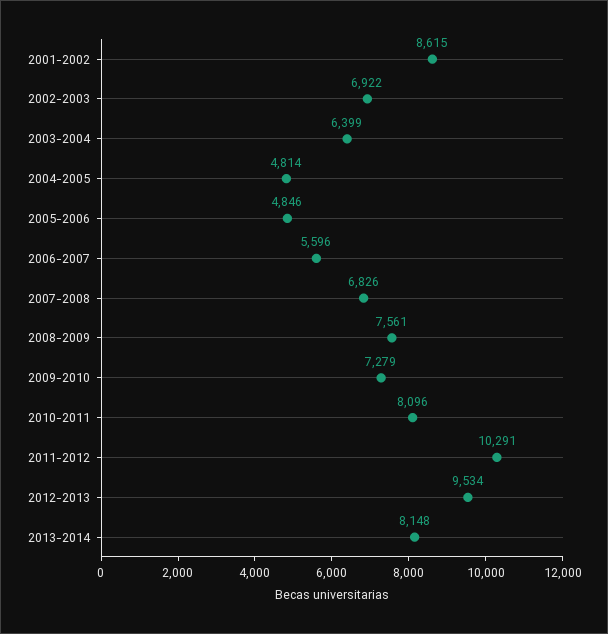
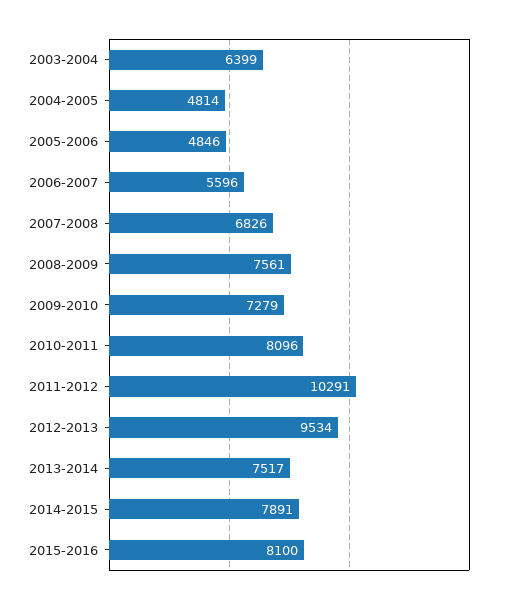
2001-2002: 8615 -> none
2002-2003: 6922 -> none
2013-2014: 8148 -> 7517
2014-2015: none -> 7891
2015-2016: none -> 8100

